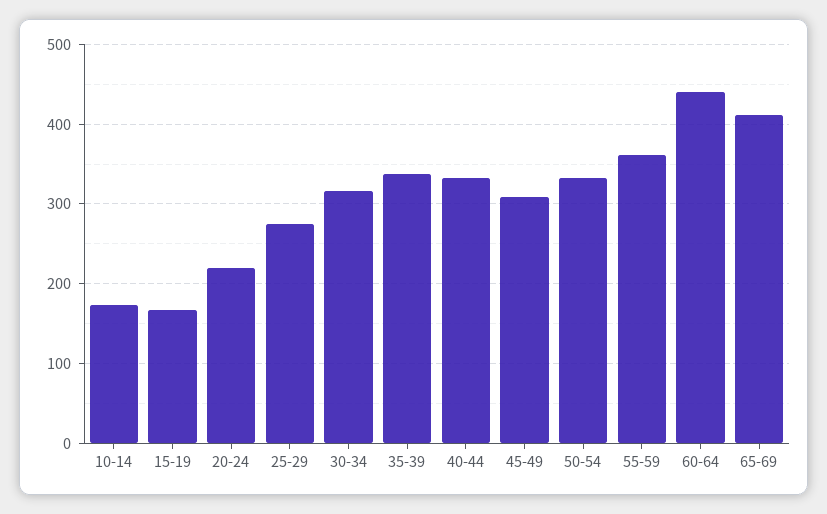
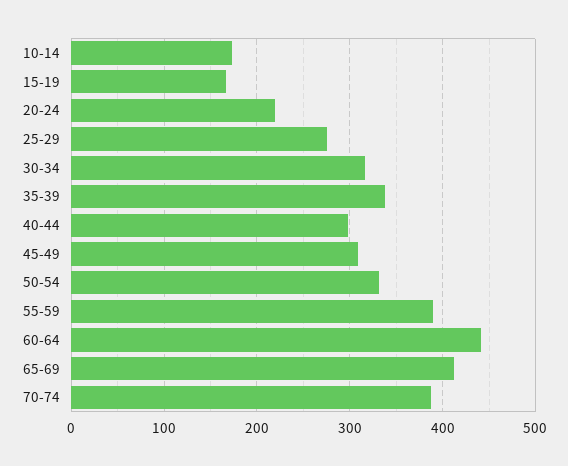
40-44: 330 -> 300
55-59: 360 -> 390
70-74: none -> 390

